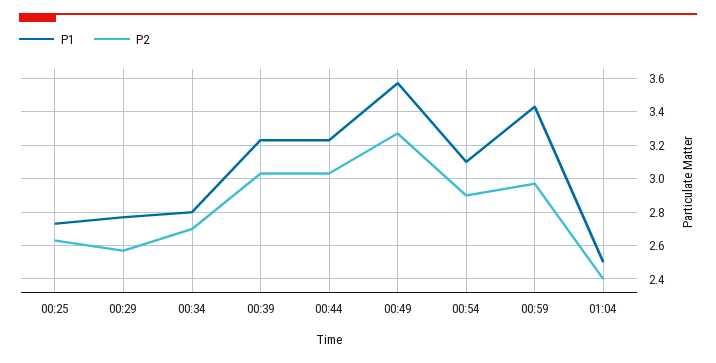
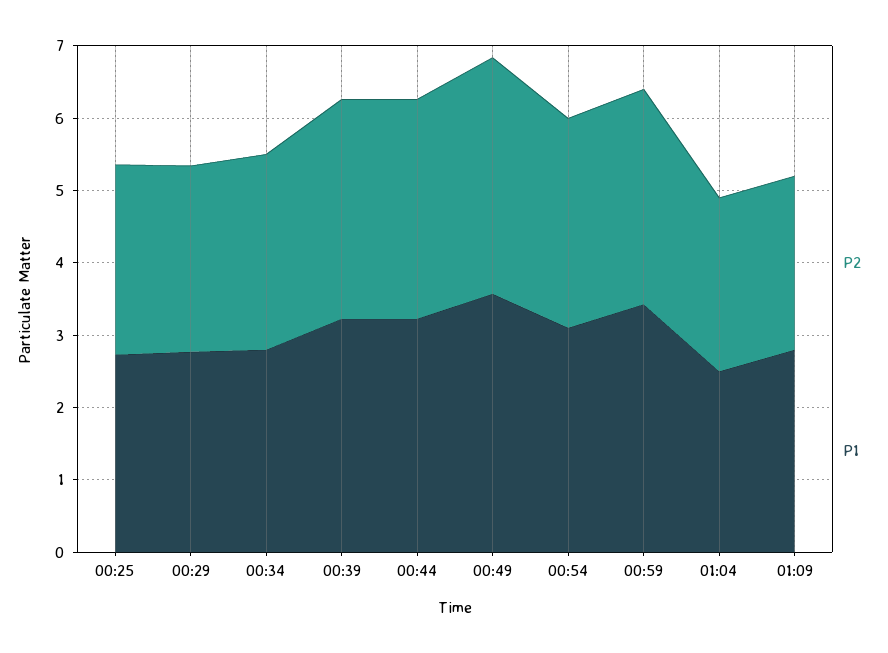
P2, 01:09: none -> 2.4
P1, 01:09: none -> 2.8

